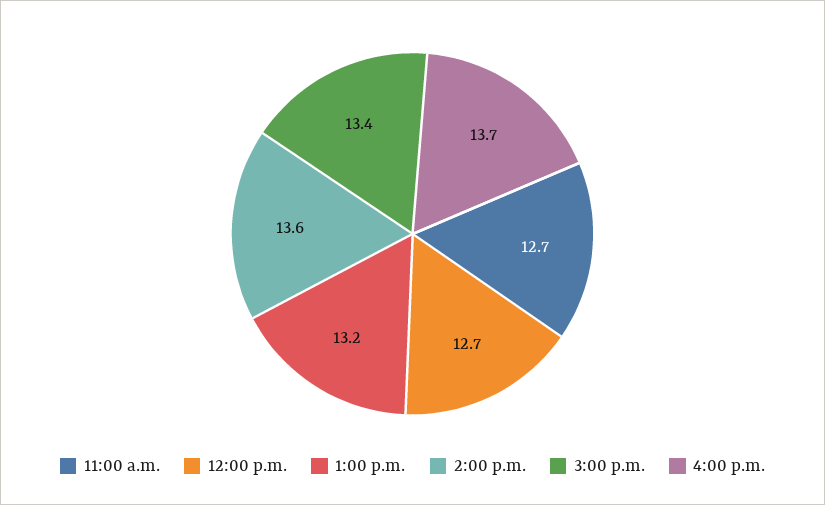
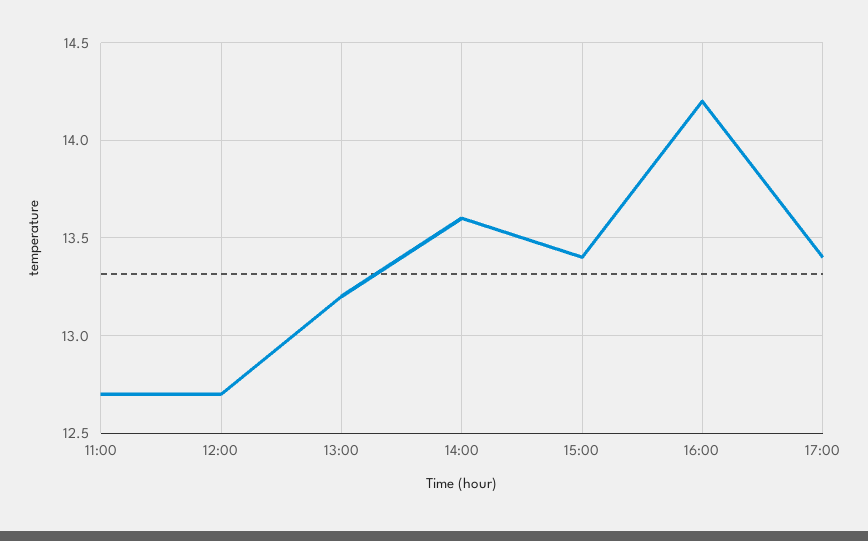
4:00 p.m.: 13.7 -> 14.2
17:00: none -> 13.4

